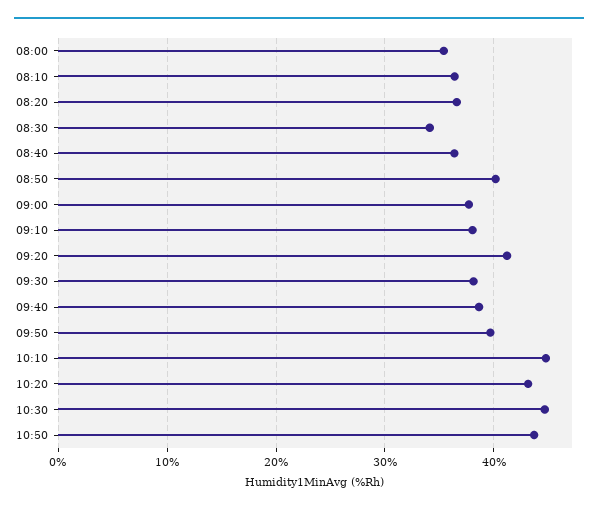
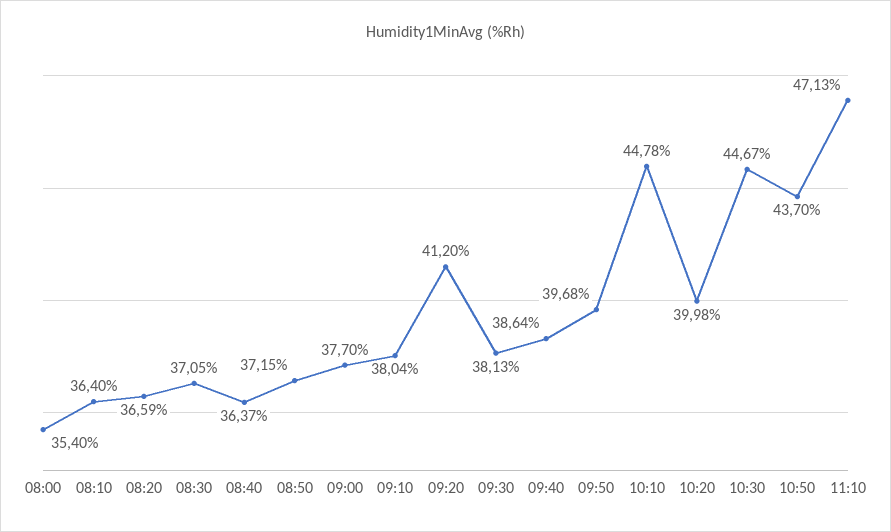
08:30: 34 -> 37.05
08:50: 40 -> 37.15
10:20: 43 -> 39.98
11:10: none -> 47.13

